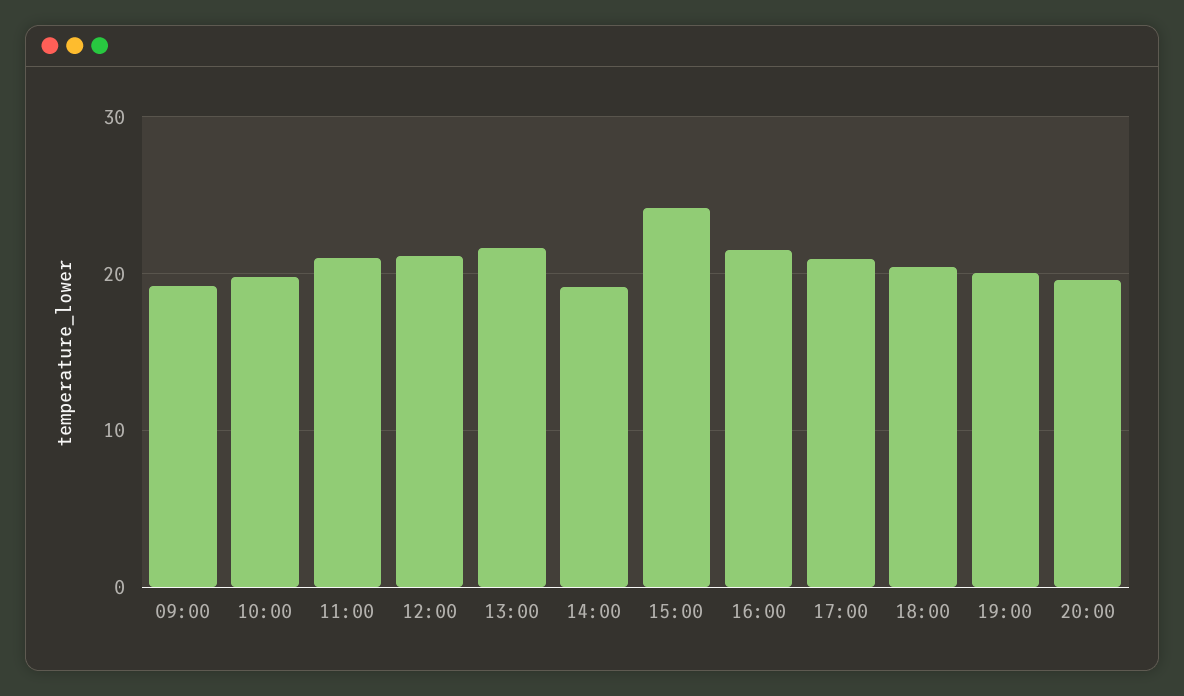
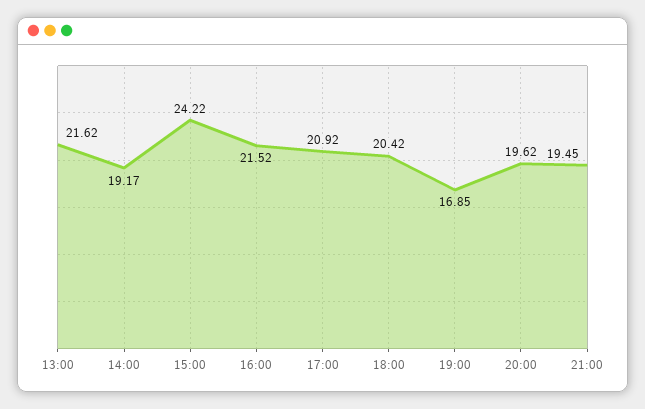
09:00: 19 -> none
10:00: 20 -> none
11:00: 21 -> none
12:00: 21 -> none
19:00: 20 -> 16.85
21:00: none -> 19.45

